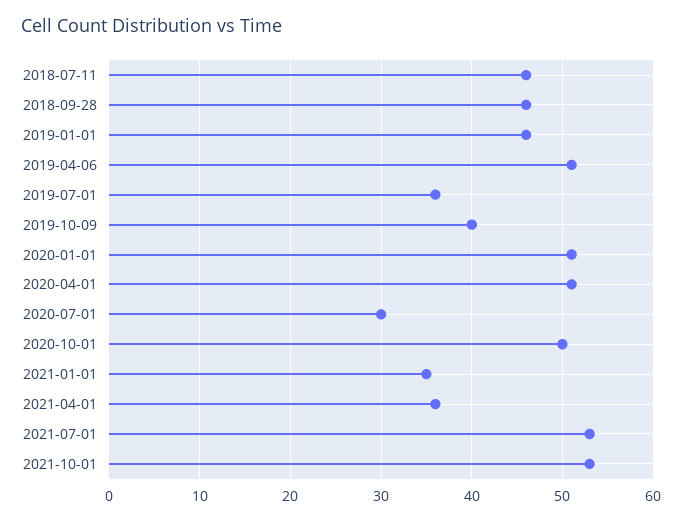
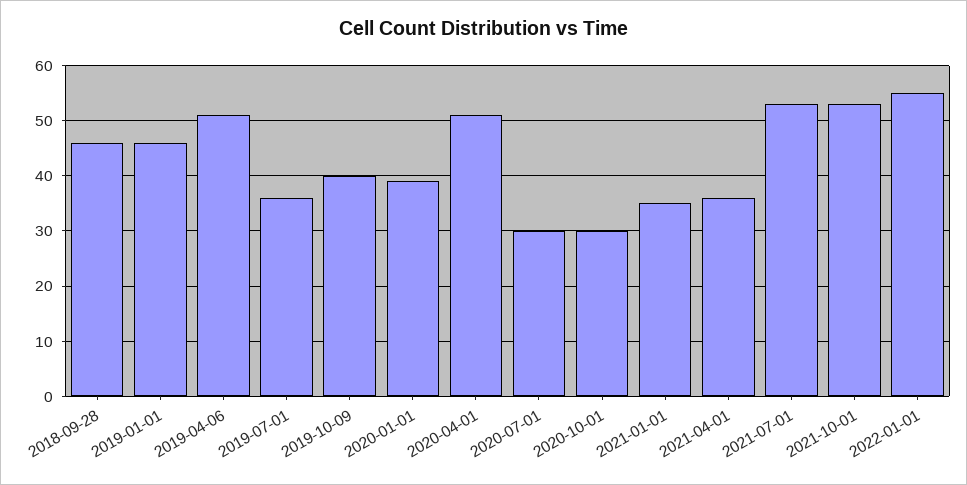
2018-07-11: 46 -> none
2020-01-01: 51 -> 40
2020-10-01: 50 -> 30
2022-01-01: none -> 55

